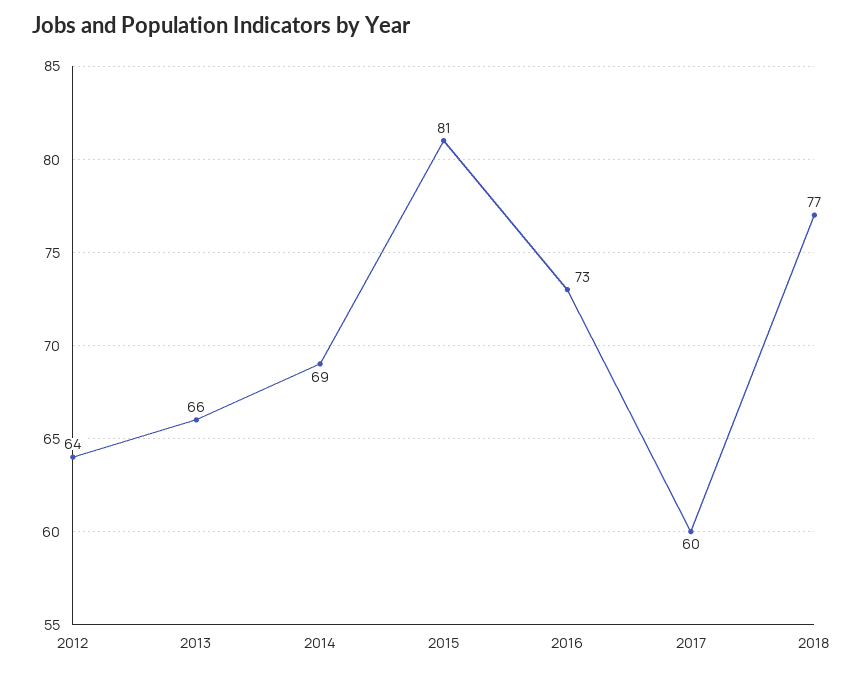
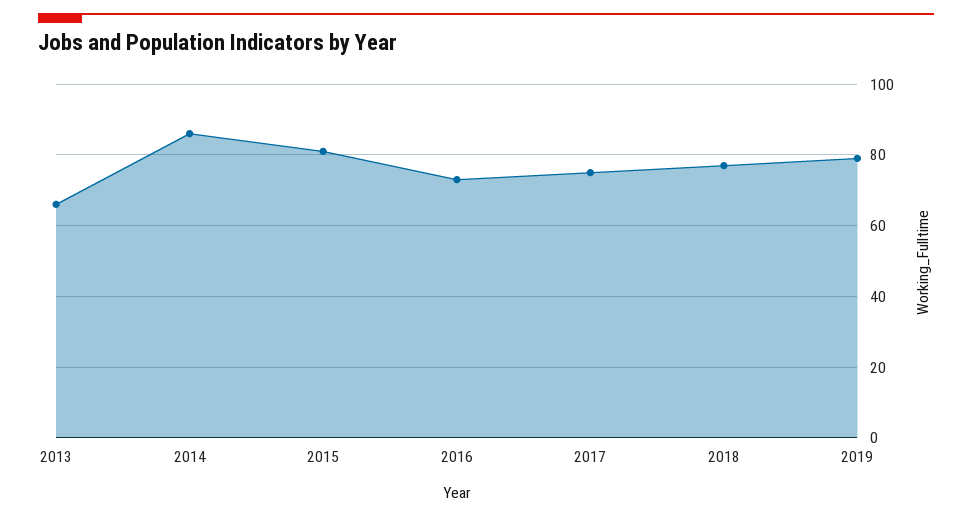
2012: 64 -> none
2014: 69 -> 85
2017: 60 -> 75
2019: none -> 80

